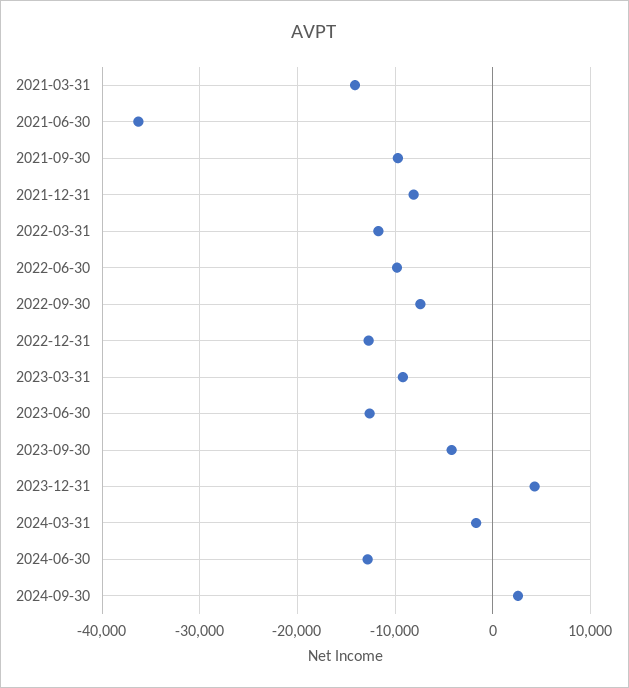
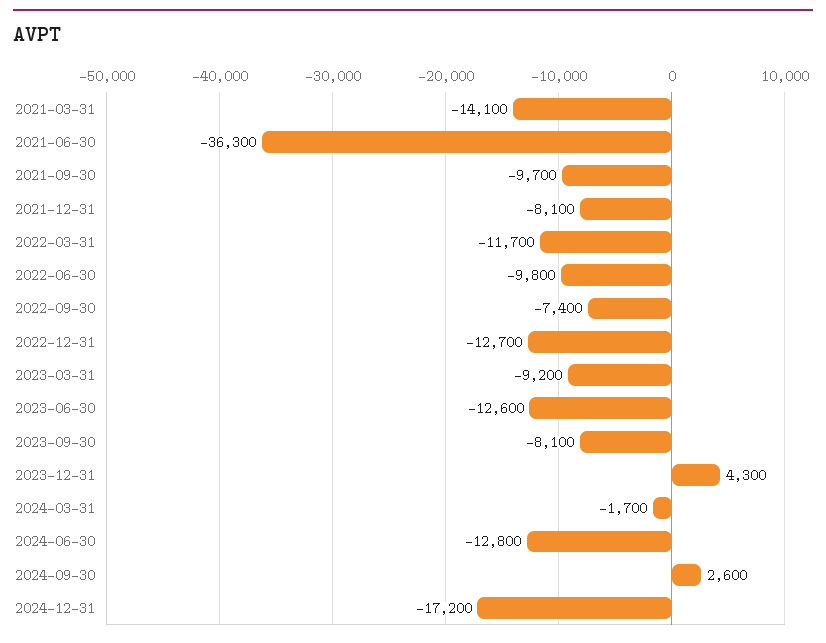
2023-09-30: -4000 -> -8100
2024-12-31: none -> -17200

